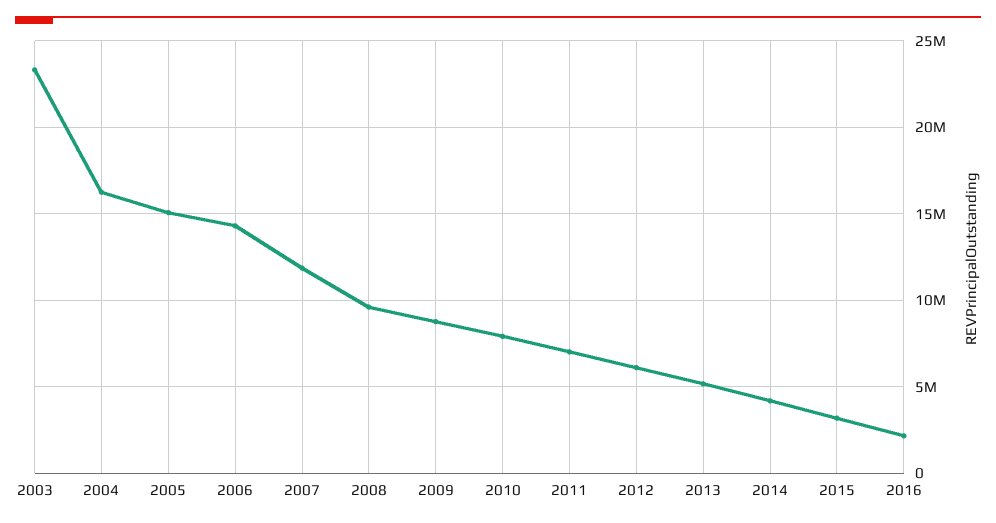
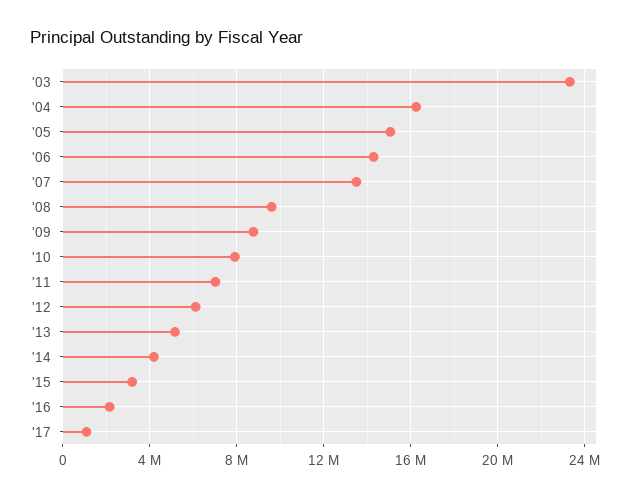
2007: 12000000 -> 13500000
'17: none -> 1000000

